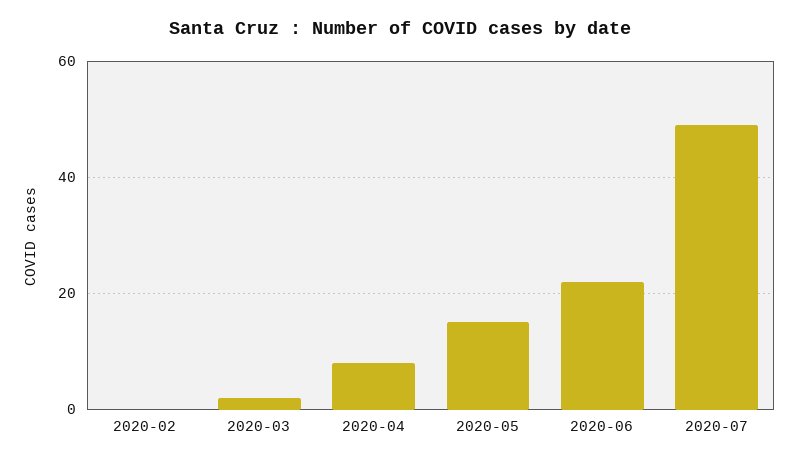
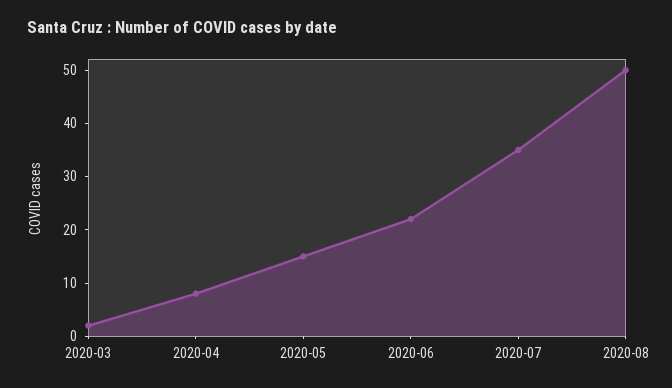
2020-02: 0 -> none
2020-07: 50 -> 35
2020-08: none -> 50

